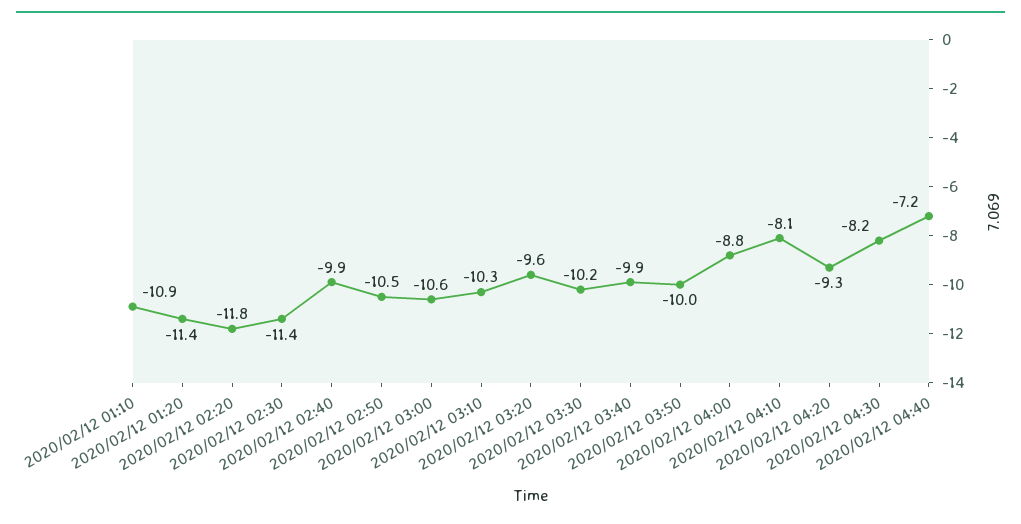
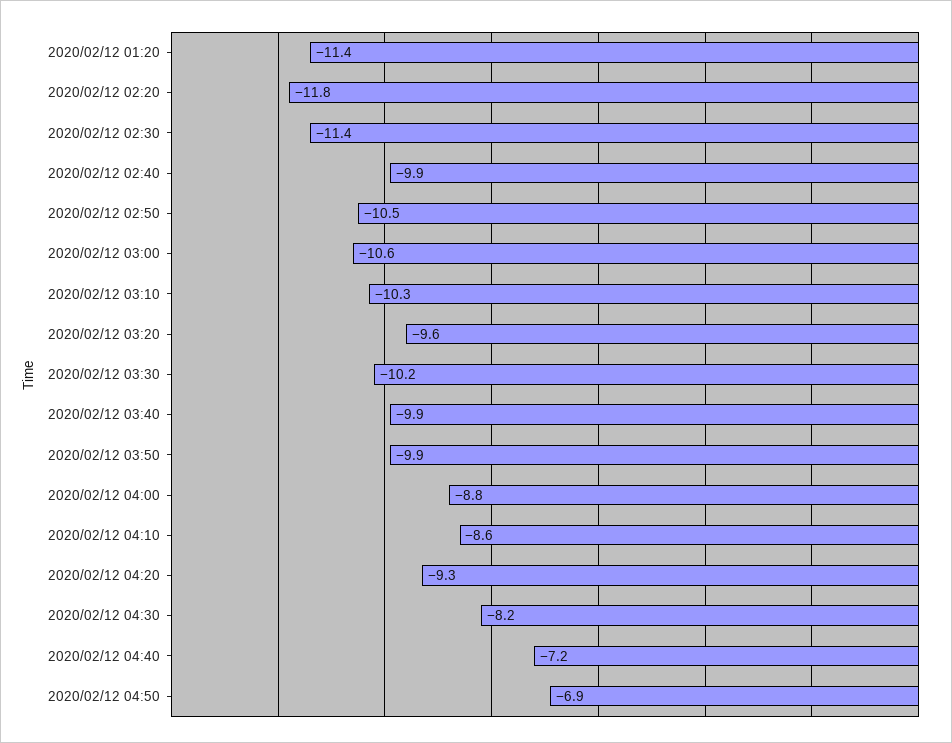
2020/02/12 01:10: -10.9 -> none
2020/02/12 03:50: -10 -> -9.9
2020/02/12 04:10: -8.1 -> -8.6
2020/02/12 04:50: none -> -6.9

